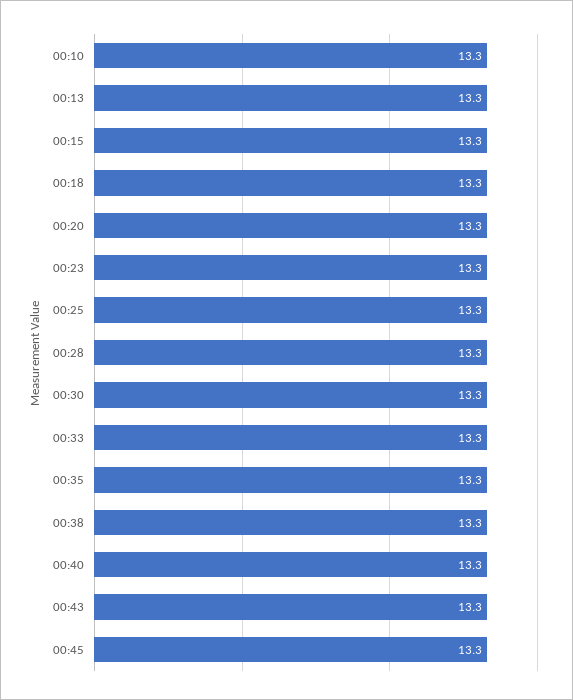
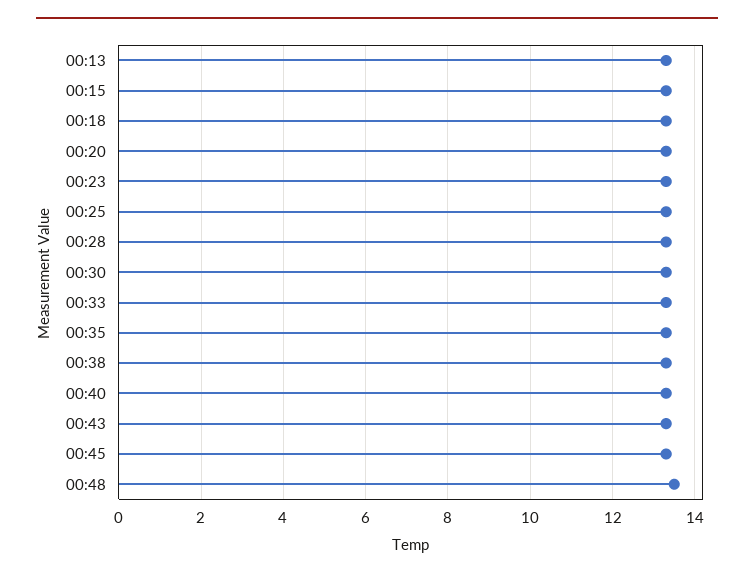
00:10: 13.3 -> none
00:48: none -> 13.5

